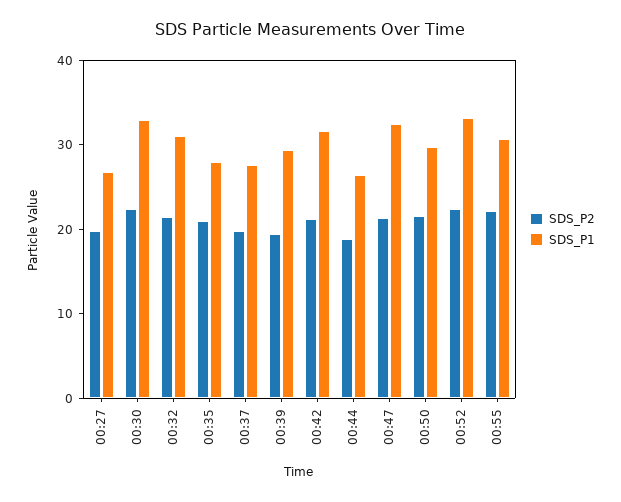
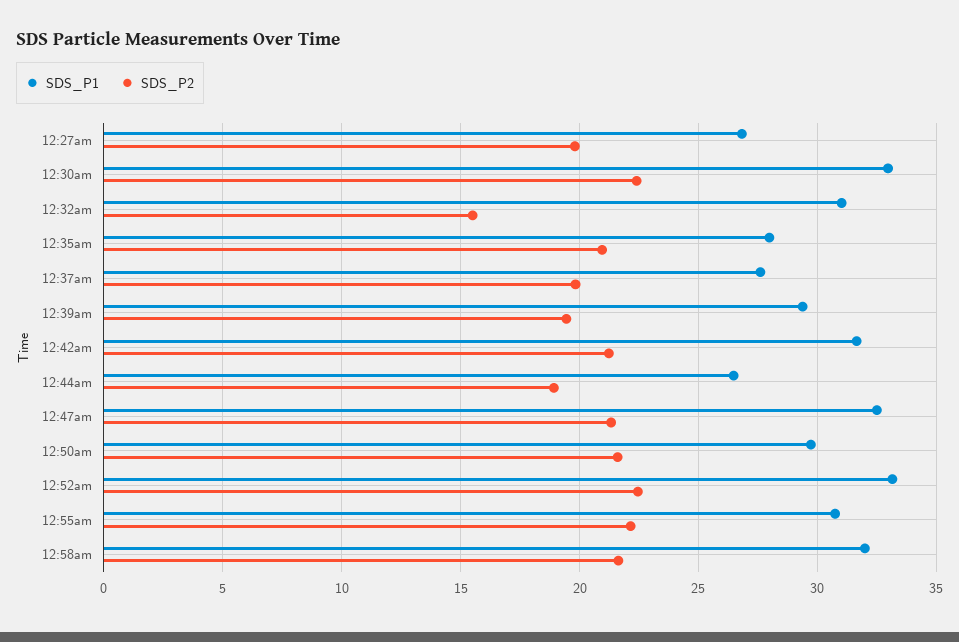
SDS_P2, 00:32: 22 -> 15.5
SDS_P1, 12:58am: none -> 32
SDS_P2, 12:58am: none -> 21.5

